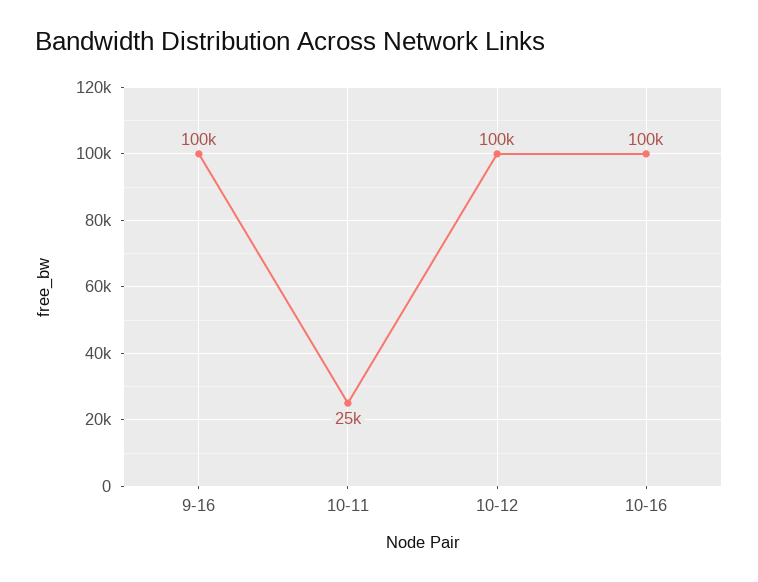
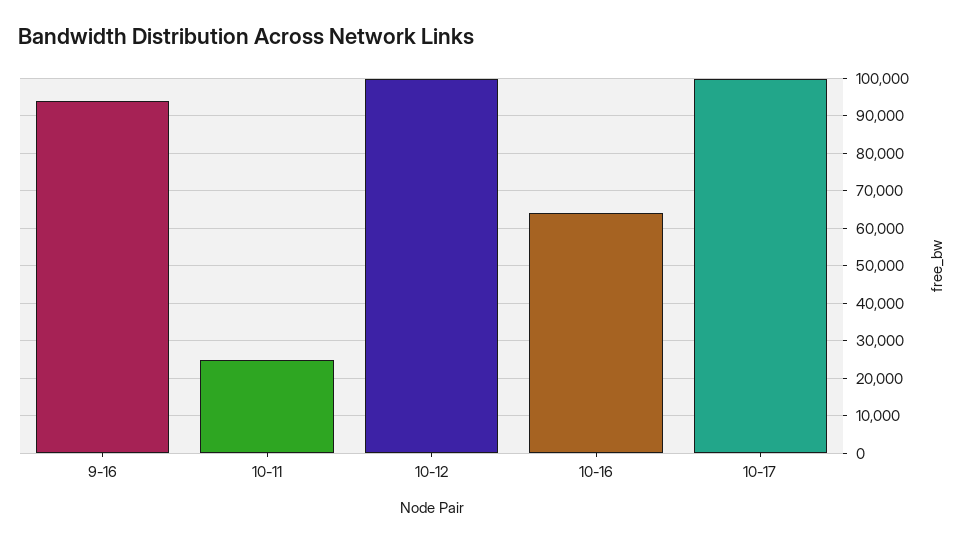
9-16: 100000 -> 94000
10-16: 100000 -> 64000
10-17: none -> 100000

